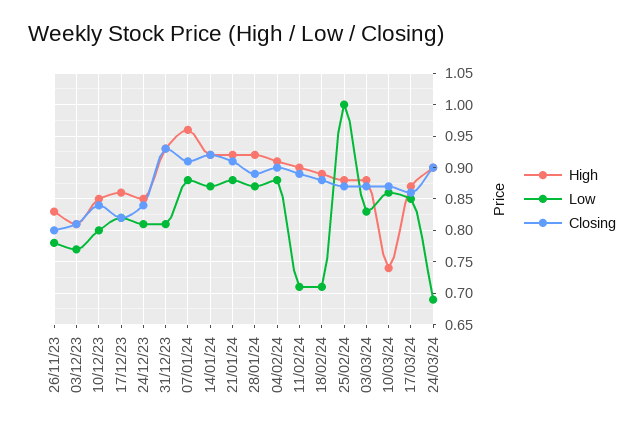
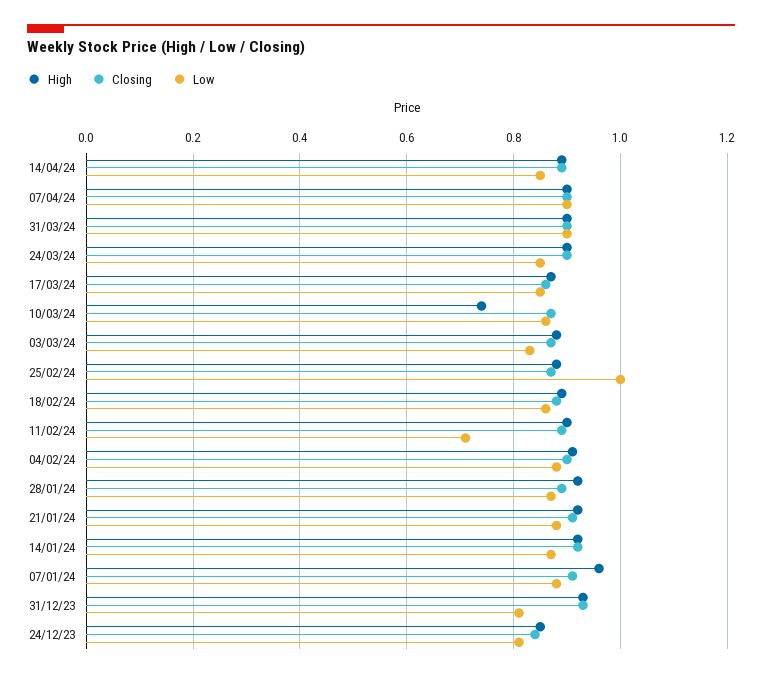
High, 26/11/23: 0.83 -> none
Low, 26/11/23: 0.78 -> none
Closing, 26/11/23: 0.8 -> none
High, 03/12/23: 0.81 -> none
Low, 03/12/23: 0.77 -> none
Closing, 03/12/23: 0.81 -> none
High, 10/12/23: 0.85 -> none
Low, 10/12/23: 0.8 -> none
Closing, 10/12/23: 0.84 -> none
High, 17/12/23: 0.86 -> none
Low, 17/12/23: 0.82 -> none
Closing, 17/12/23: 0.82 -> none
Low, 18/02/24: 0.71 -> 0.85
Low, 24/03/24: 0.69 -> 0.85
High, 14/04/24: none -> 0.9
Closing, 14/04/24: none -> 0.9
Low, 14/04/24: none -> 0.85
High, 07/04/24: none -> 0.9
Closing, 07/04/24: none -> 0.9
Low, 07/04/24: none -> 0.9
High, 31/03/24: none -> 0.9
Closing, 31/03/24: none -> 0.9
Low, 31/03/24: none -> 0.9

